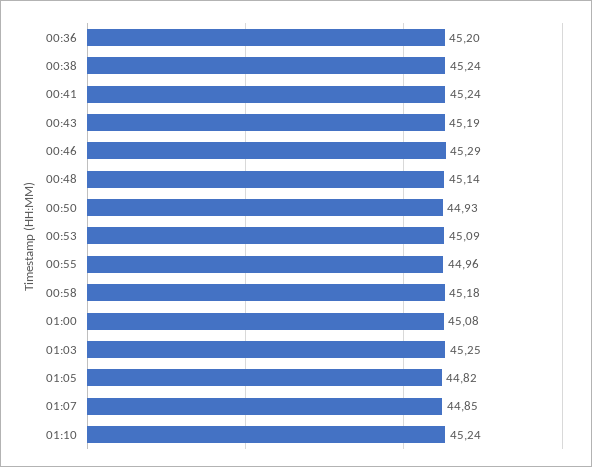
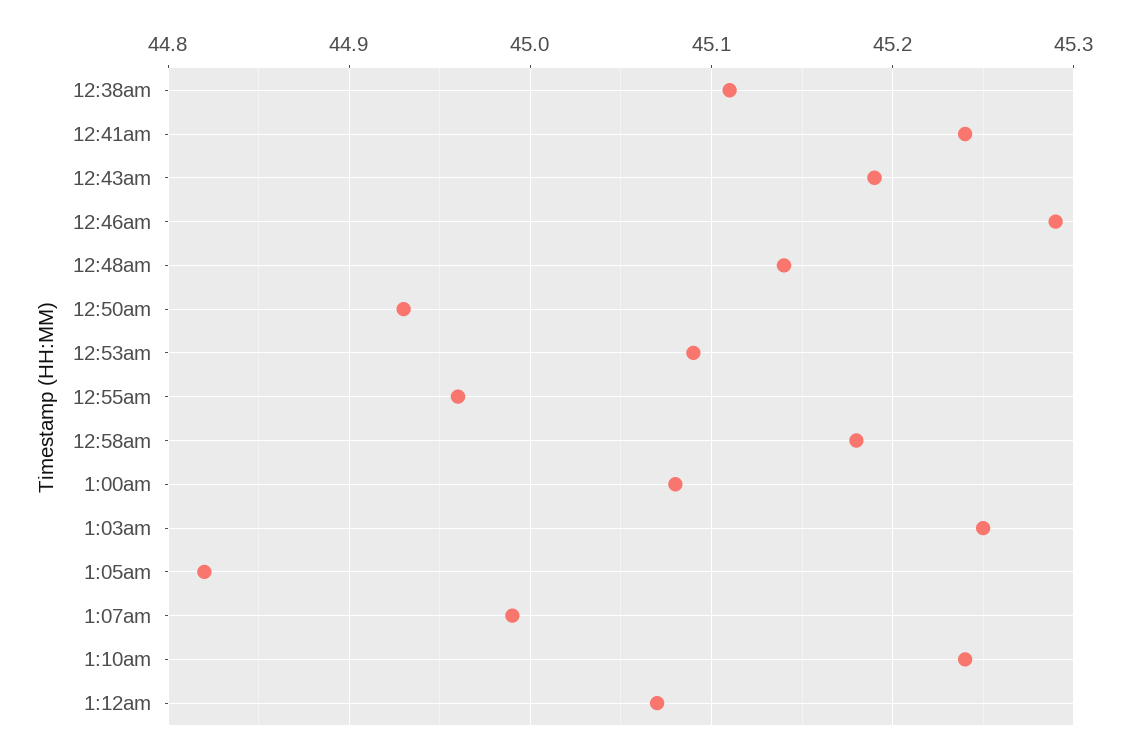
00:36: 45.2 -> none
00:38: 45.24 -> 45.11
01:07: 44.85 -> 44.99
1:12am: none -> 45.07

